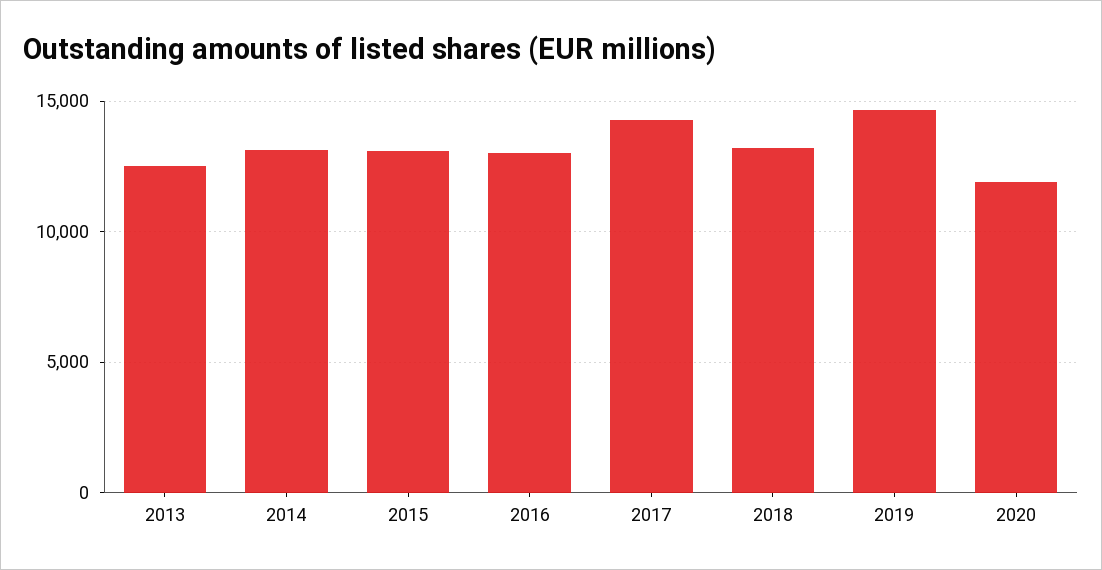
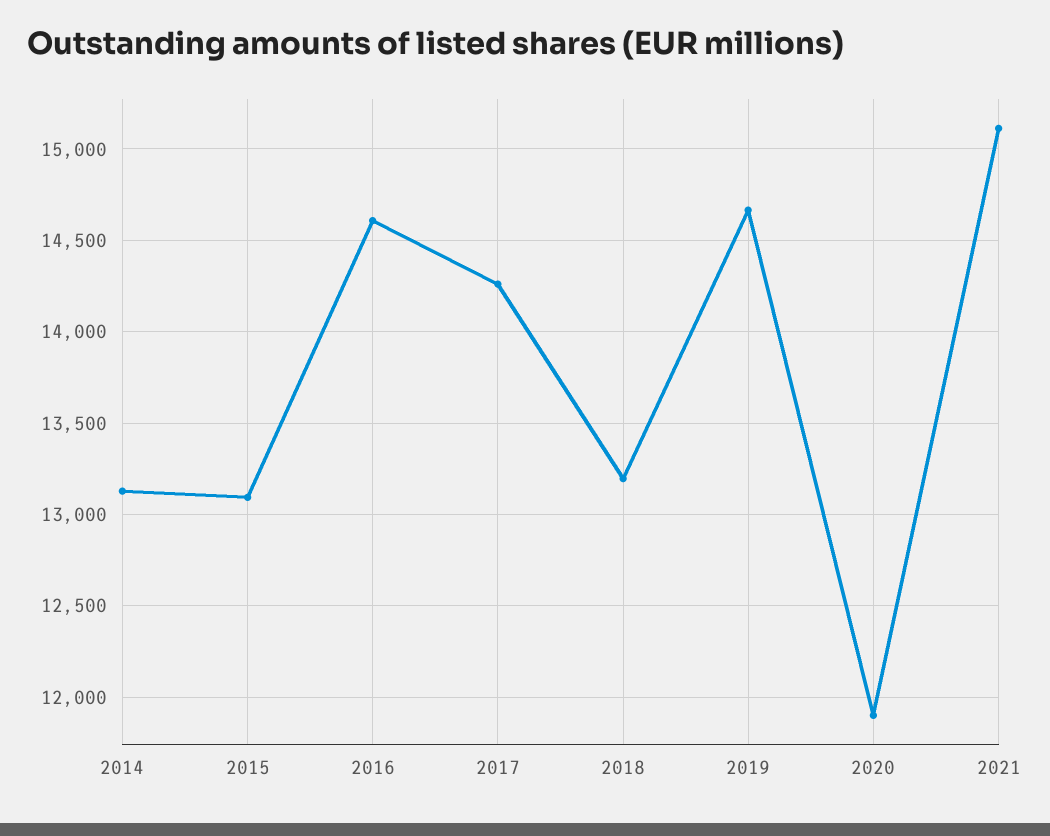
2013: 12500 -> none
2016: 13000 -> 14600
2021: none -> 15100

